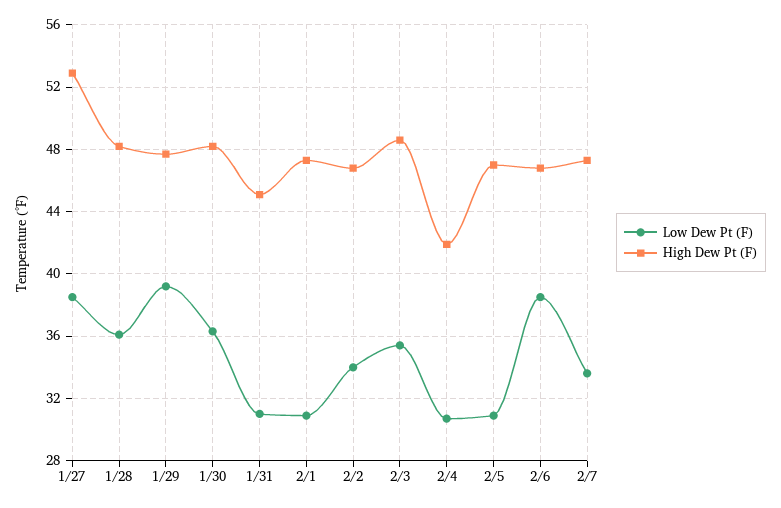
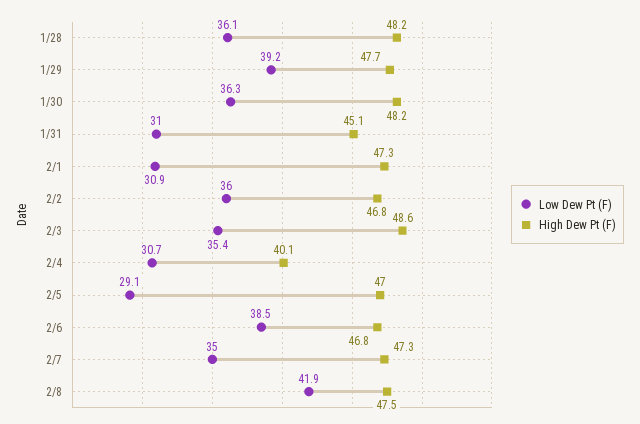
Low Dew Pt (F), 1/27: 38.5 -> none
High Dew Pt (F), 1/27: 53 -> none
Low Dew Pt (F), 2/2: 34 -> 36
High Dew Pt (F), 2/4: 42 -> 40.1
Low Dew Pt (F), 2/5: 31 -> 29.1
Low Dew Pt (F), 2/7: 33.5 -> 35
Low Dew Pt (F), 2/8: none -> 41.9
High Dew Pt (F), 2/8: none -> 47.5

